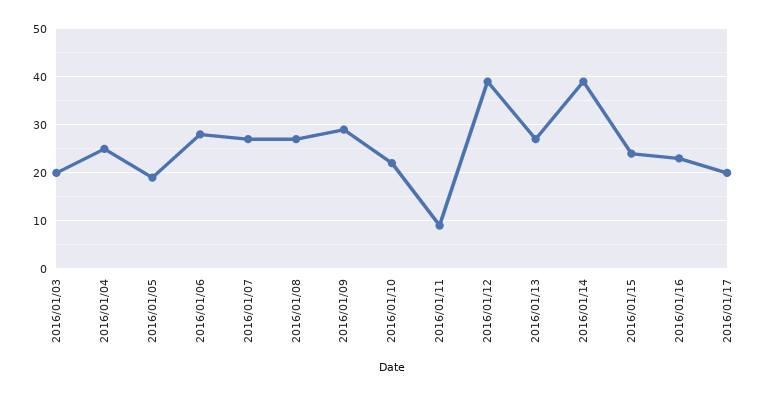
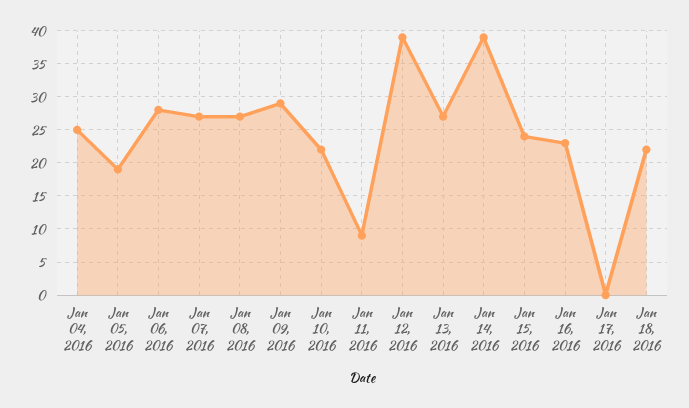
2016/01/03: 20 -> none
2016/01/17: 20 -> 0
Jan 18, 2016: none -> 22

